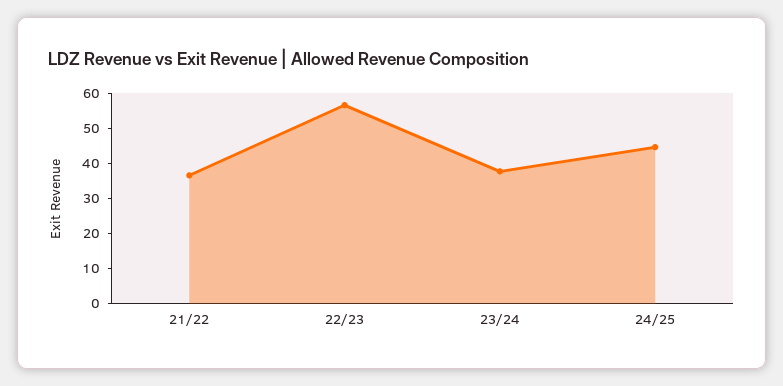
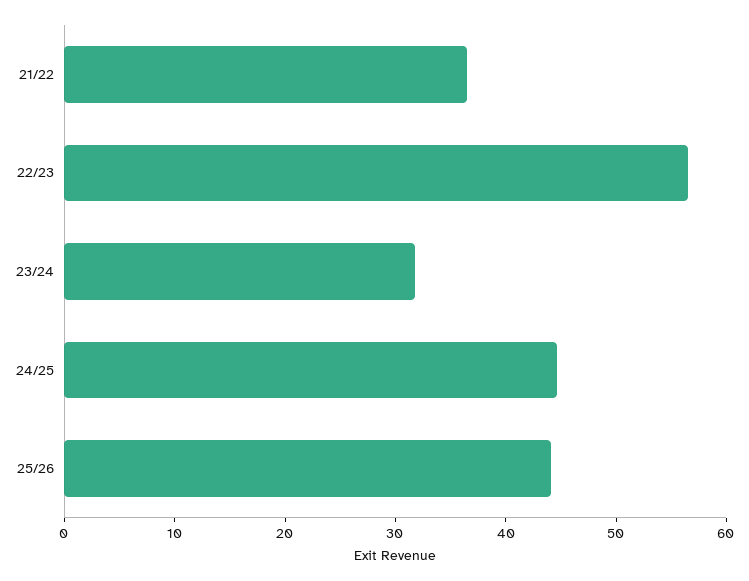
23/24: 37.5 -> 32
25/26: none -> 44

